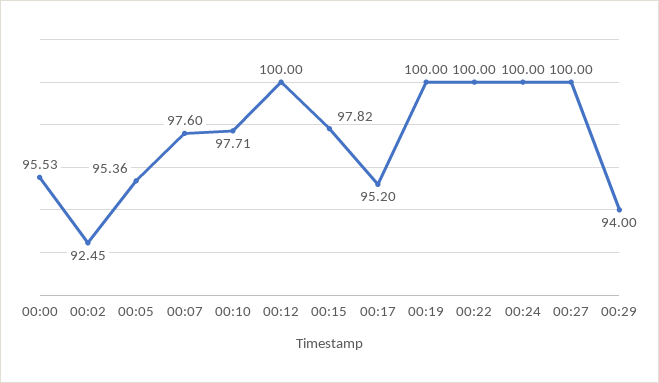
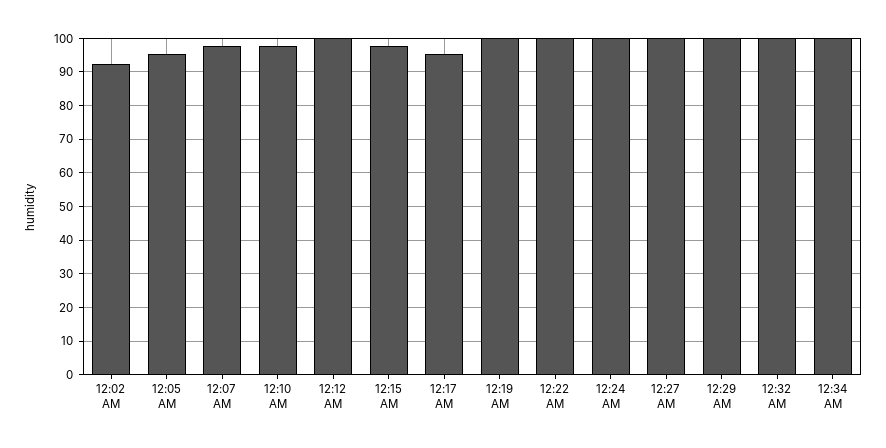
00:00: 95.53 -> none
00:29: 94 -> 100
12:32 AM: none -> 100
12:34 AM: none -> 100

